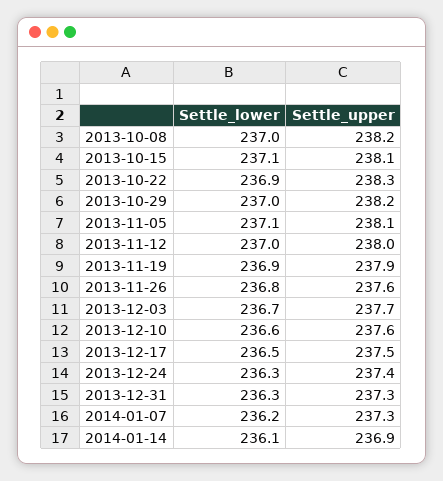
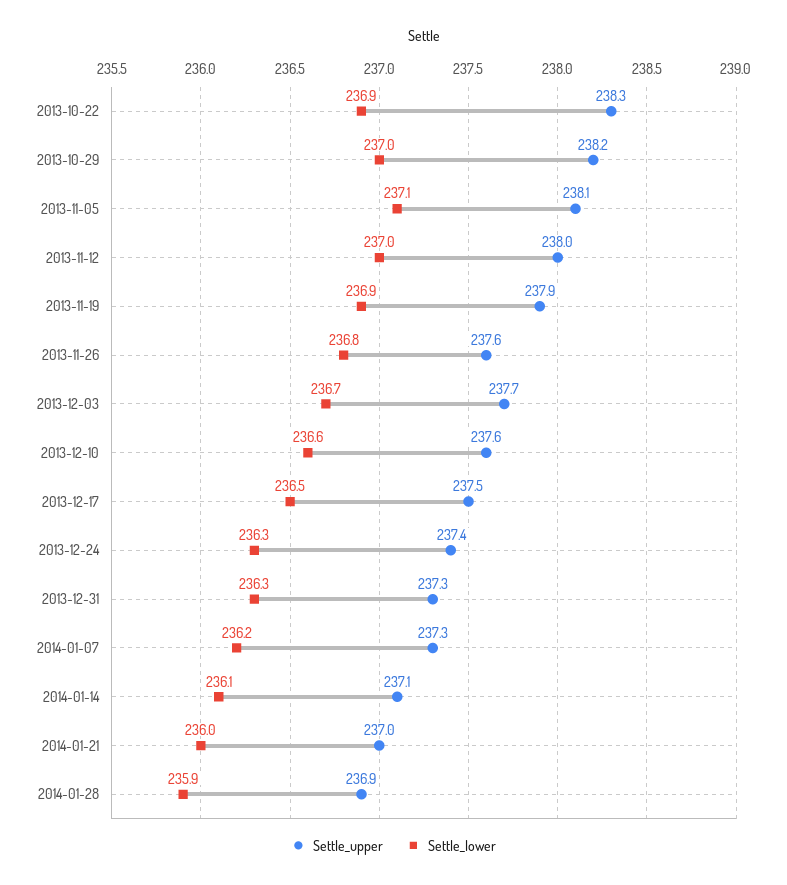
Settle_lower, 2013-10-08: 237 -> none
Settle_upper, 2013-10-08: 238.2 -> none
Settle_lower, 2013-10-15: 237.1 -> none
Settle_upper, 2013-10-15: 238.1 -> none
Settle_upper, 2014-01-14: 236.9 -> 237.1
Settle_upper, 2014-01-21: none -> 237
Settle_lower, 2014-01-21: none -> 236
Settle_upper, 2014-01-28: none -> 236.9
Settle_lower, 2014-01-28: none -> 235.9

